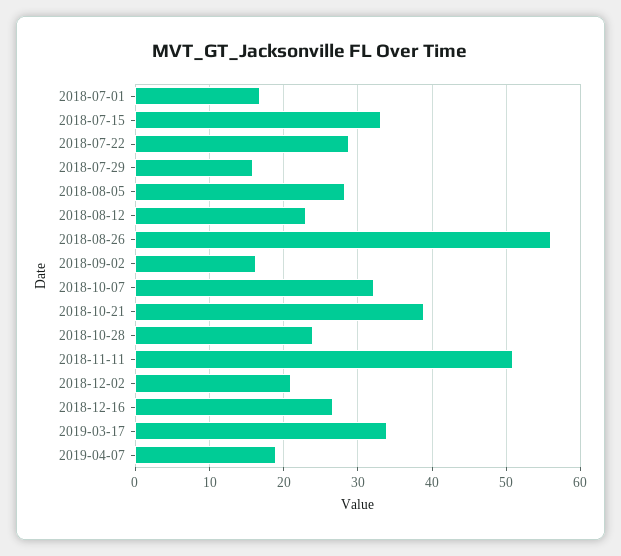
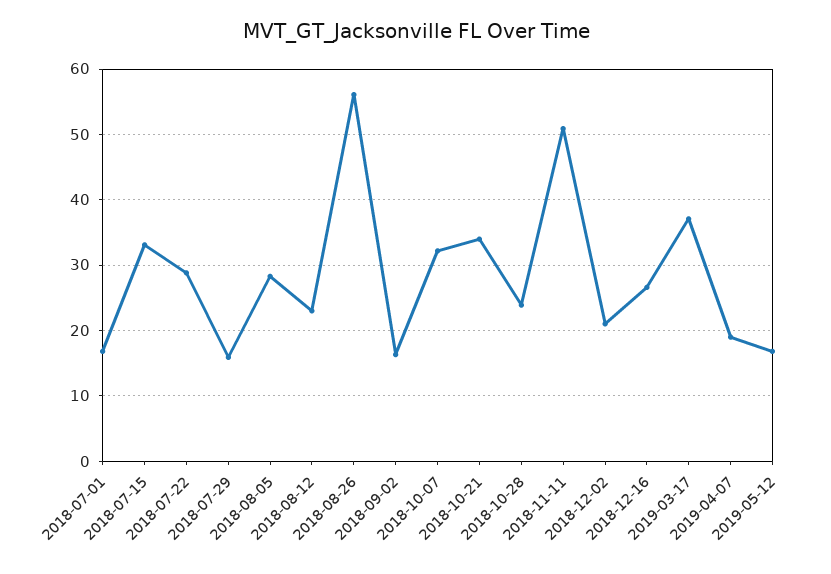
2018-10-21: 39 -> 34
2019-03-17: 34 -> 37
2019-05-12: none -> 17

